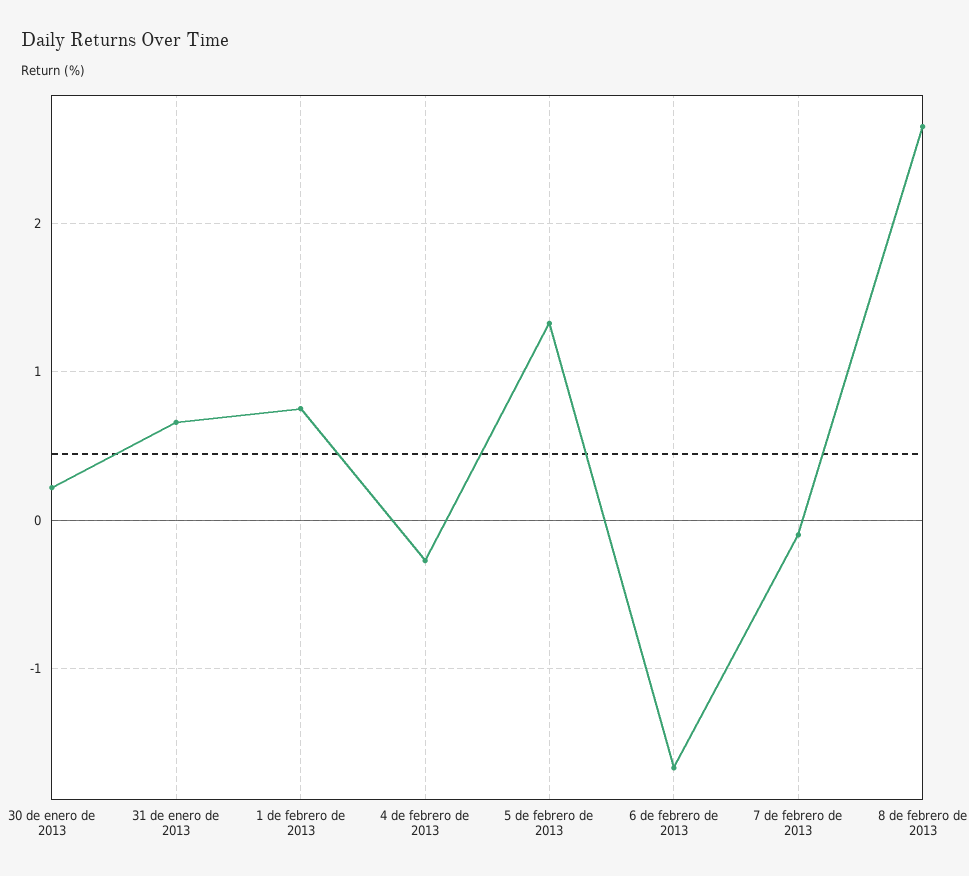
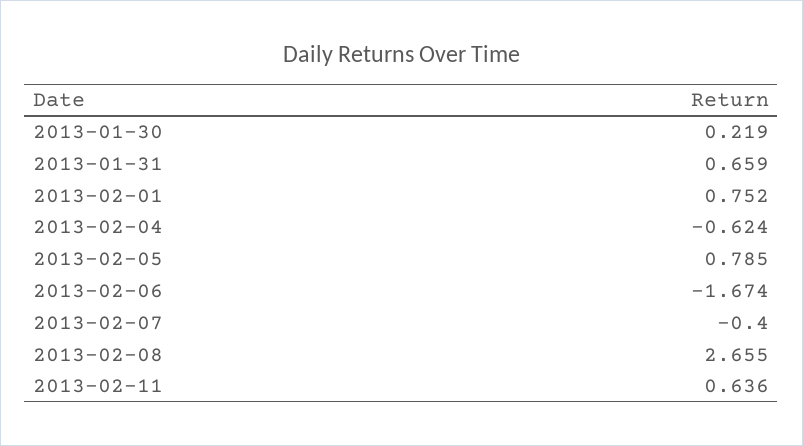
4 de febrero de 2013: -0.3 -> -0.624
5 de febrero de 2013: 1.3 -> 0.785
7 de febrero de 2013: -0.1 -> -0.4
2013-02-11: none -> 0.636

